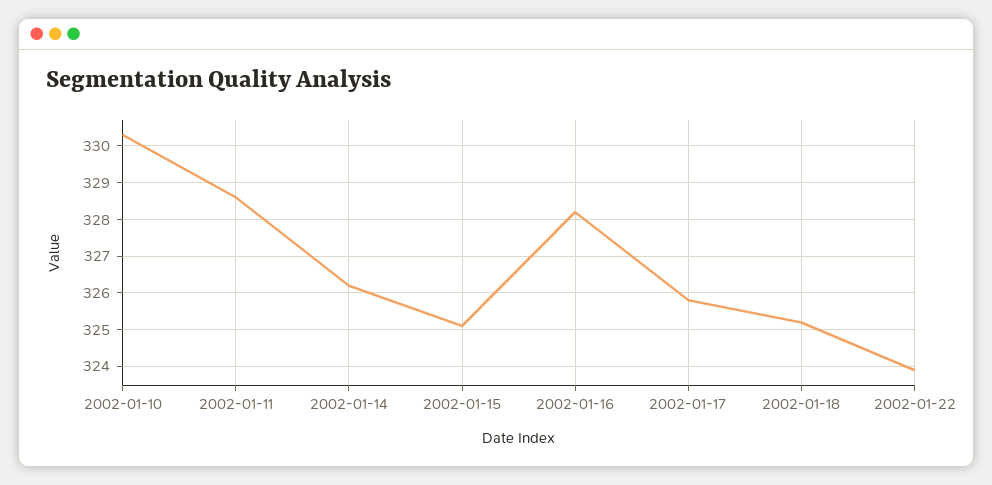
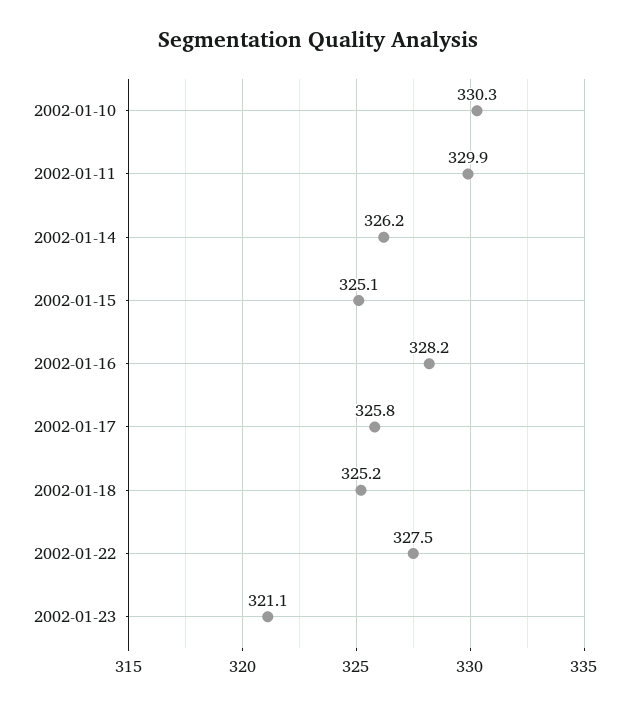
2002-01-11: 328.5 -> 329.9
2002-01-22: 324 -> 327.5
2002-01-23: none -> 321.1

